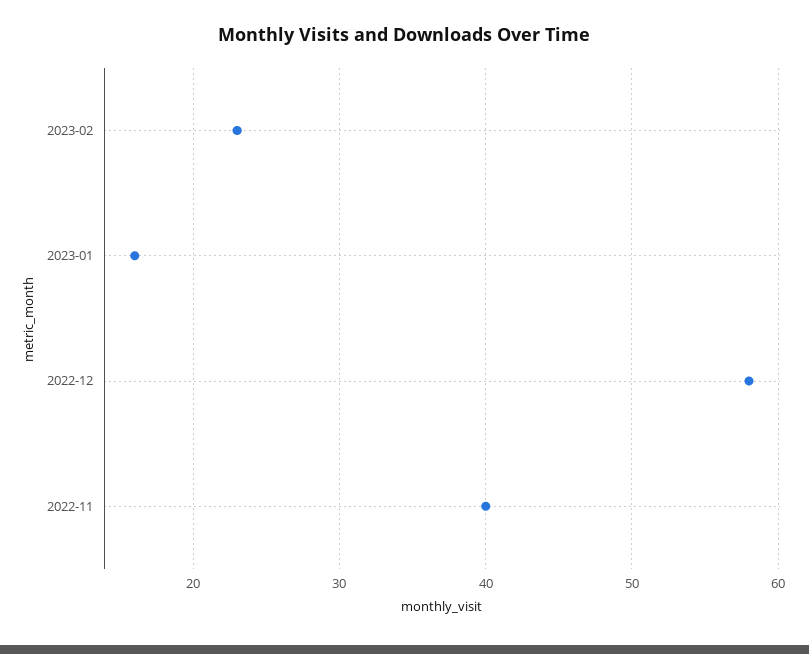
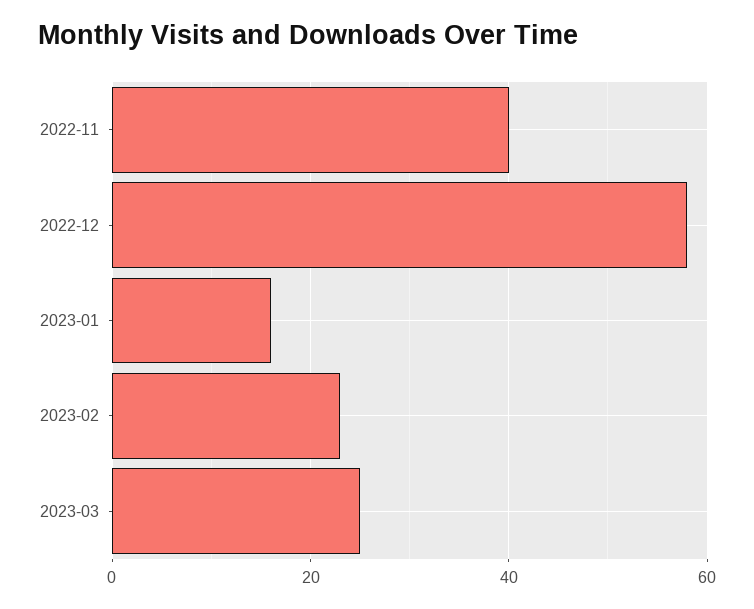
2023-03: none -> 25

